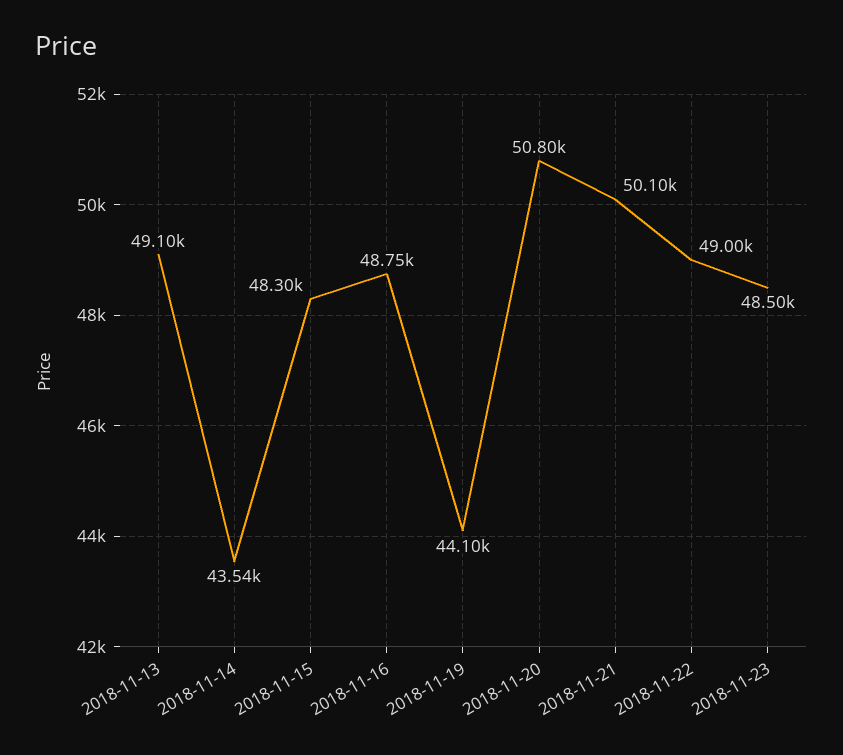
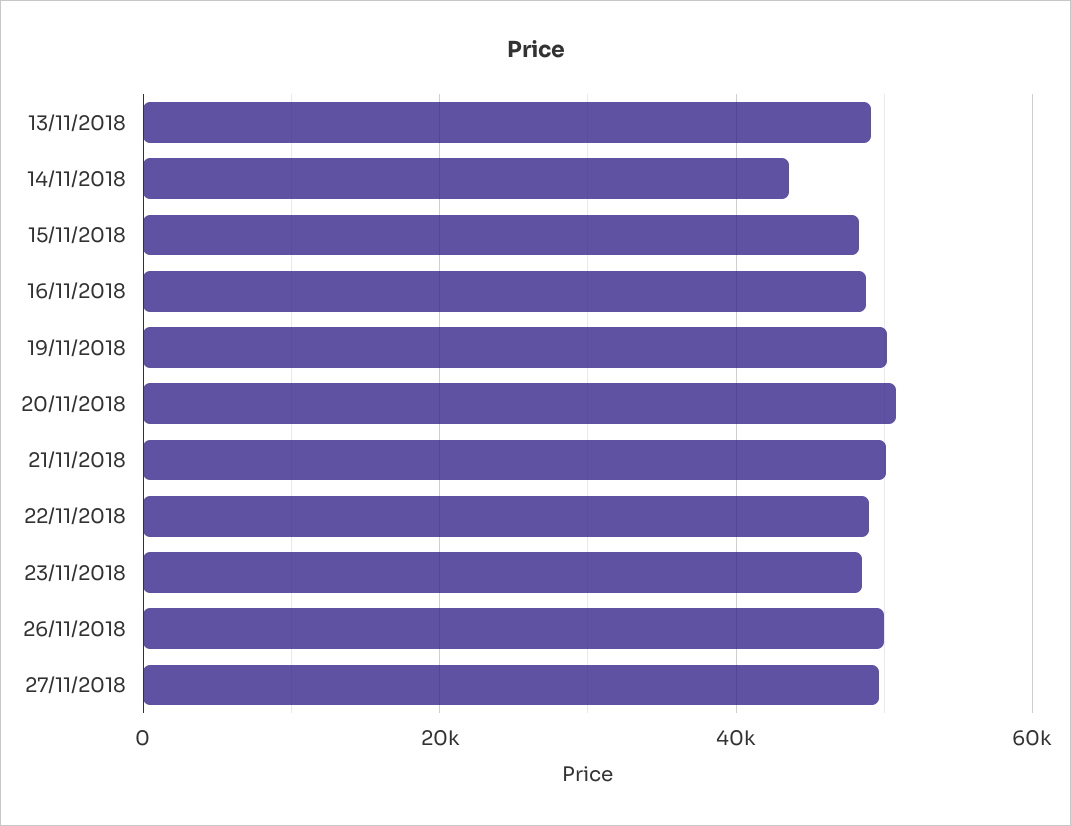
2018-11-19: 44100 -> 50000
26/11/2018: none -> 50000
27/11/2018: none -> 50000

